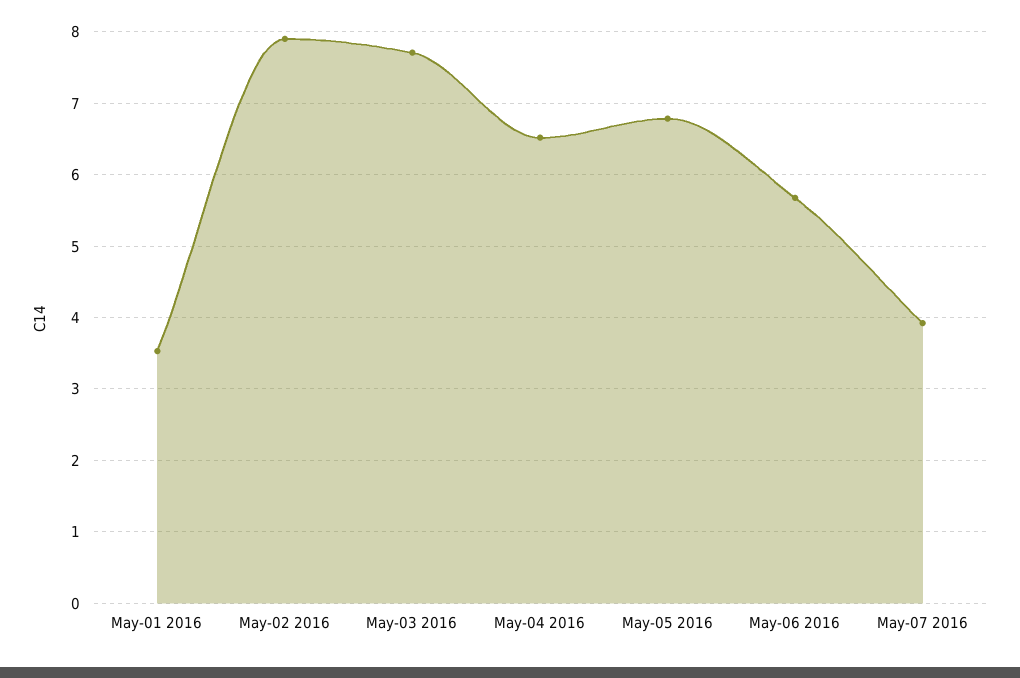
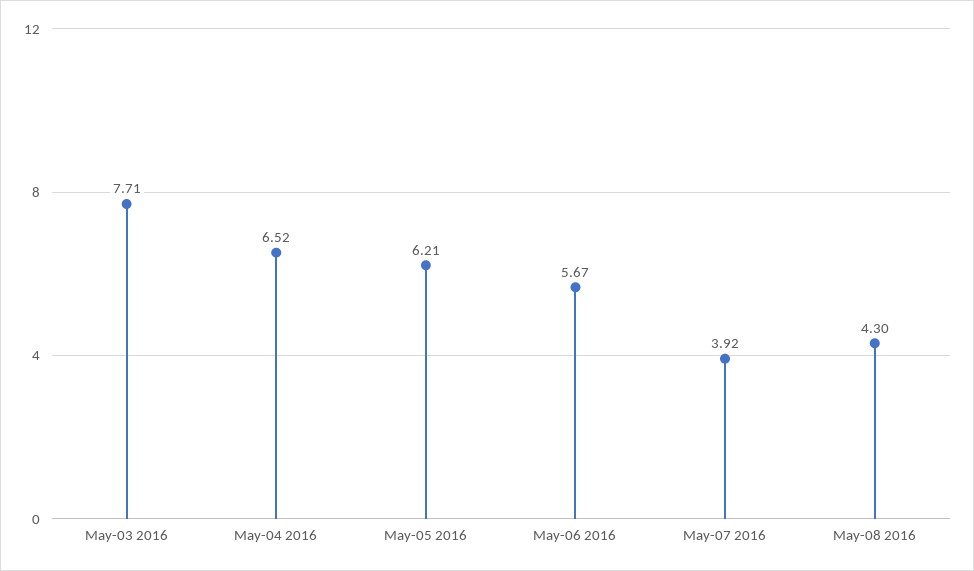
May-01 2016: 3.5 -> none
May-02 2016: 7.9 -> none
May-05 2016: 6.8 -> 6.21
May-08 2016: none -> 4.3

